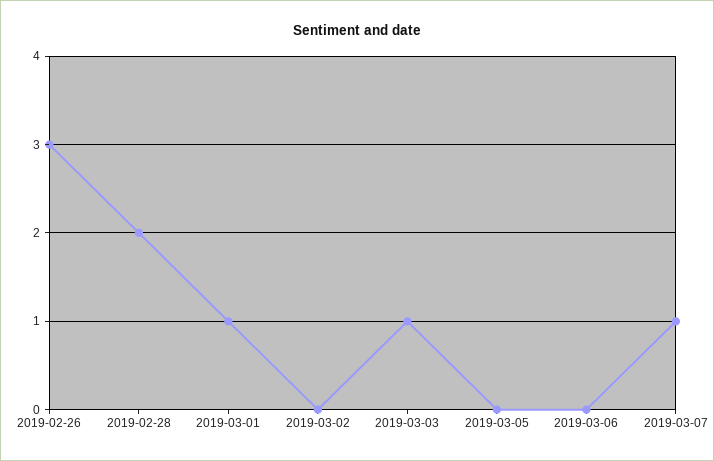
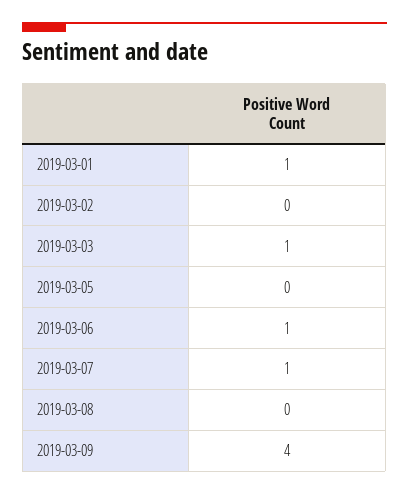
2019-02-26: 3 -> none
2019-02-28: 2 -> none
2019-03-06: 0 -> 1
2019-03-08: none -> 0
2019-03-09: none -> 4

